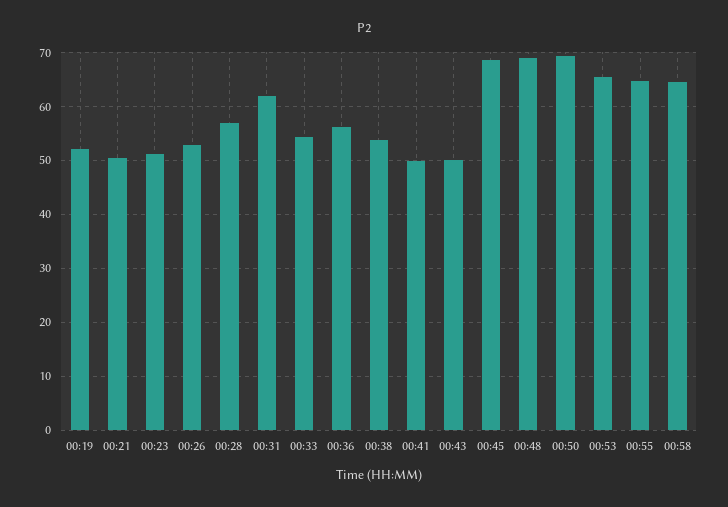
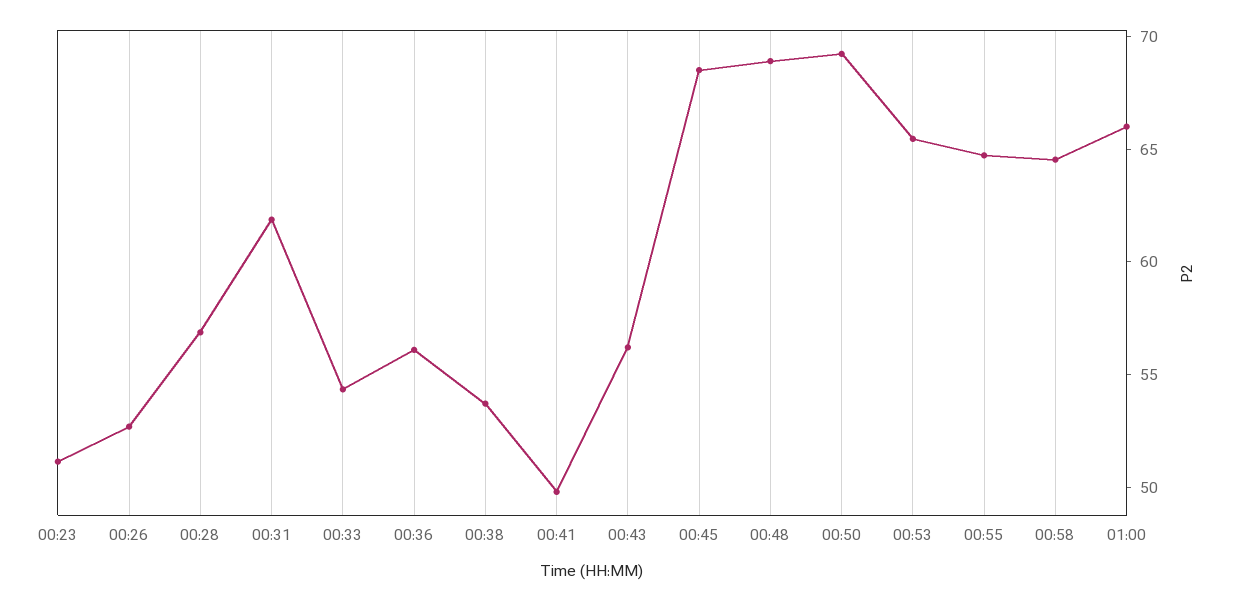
00:19: 52 -> none
00:21: 50 -> none
00:43: 50 -> 56
01:00: none -> 66

